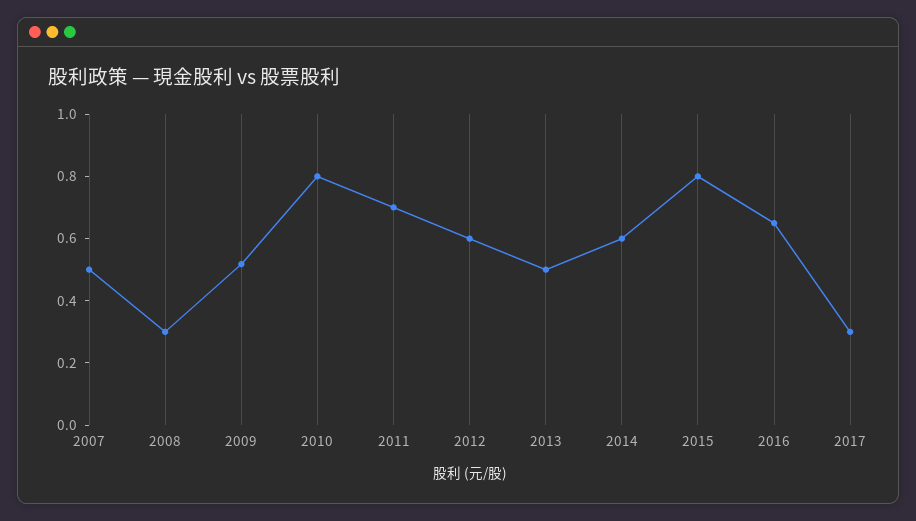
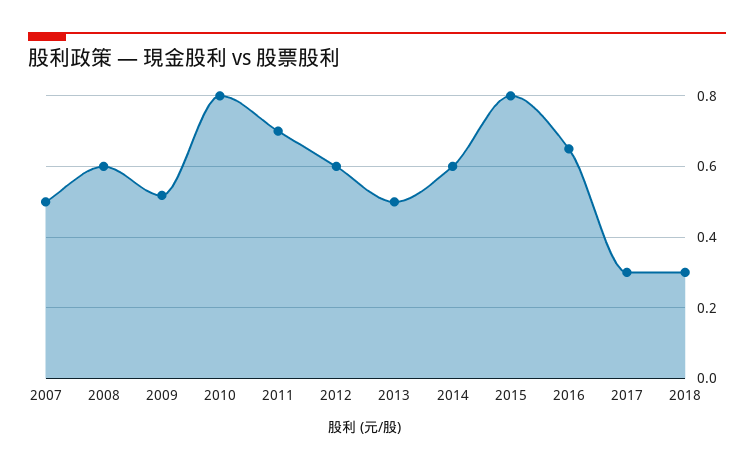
2008: 0.3 -> 0.6
2018: none -> 0.3

